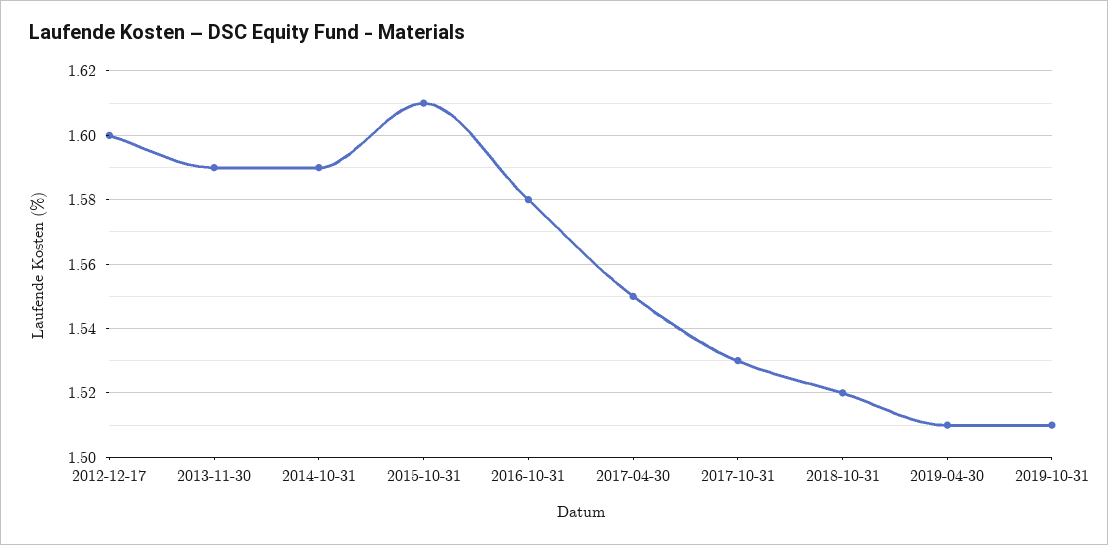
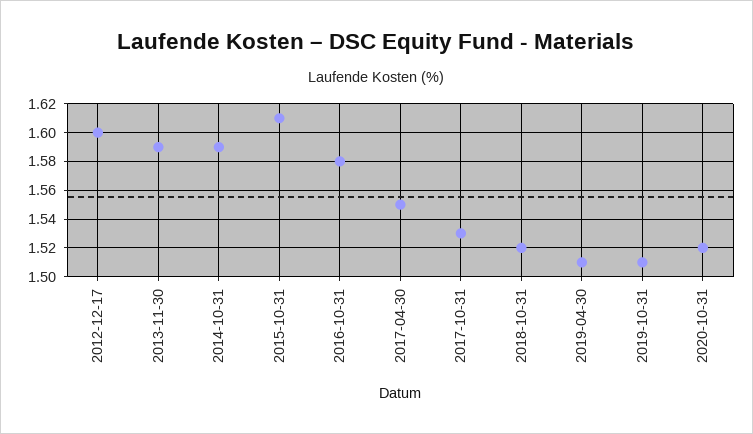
2020-10-31: none -> 1.52

